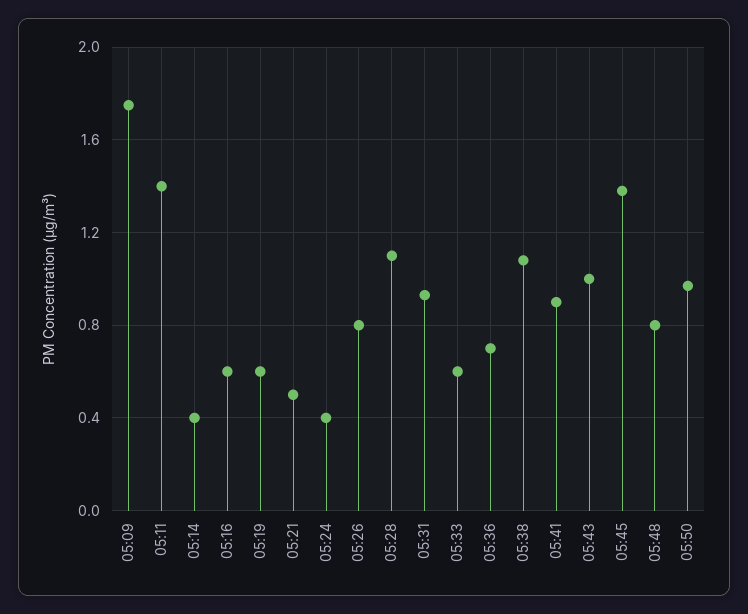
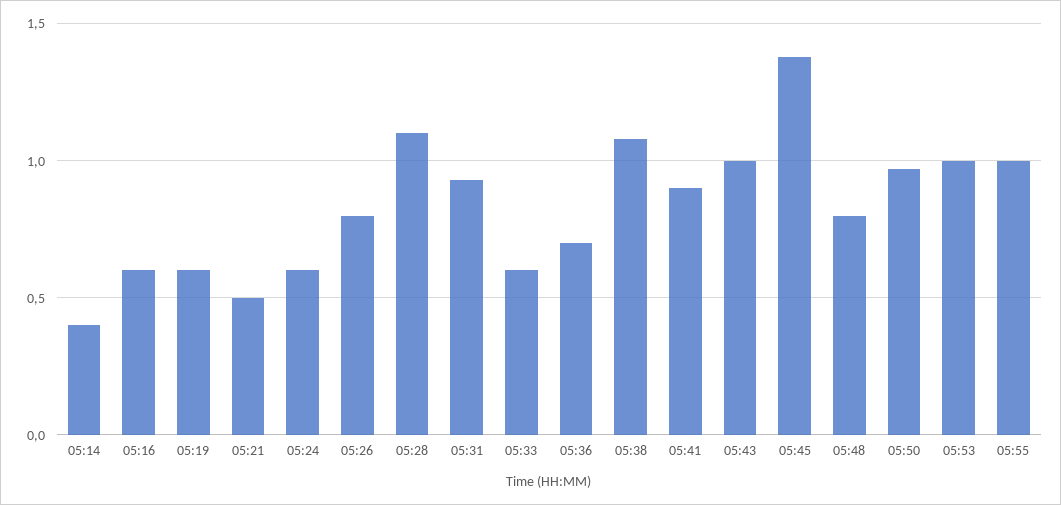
05:09: 1.75 -> none
05:11: 1.4 -> none
05:24: 0.4 -> 0.6
05:53: none -> 1
05:55: none -> 1

